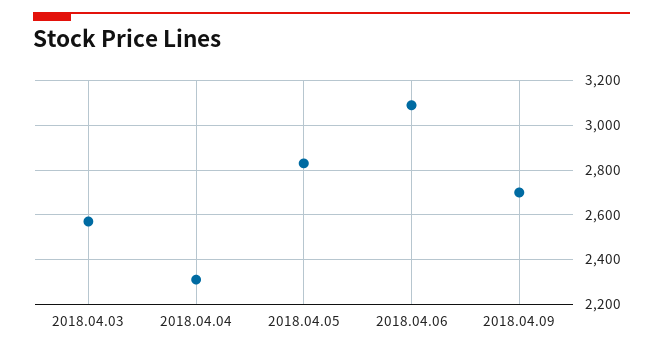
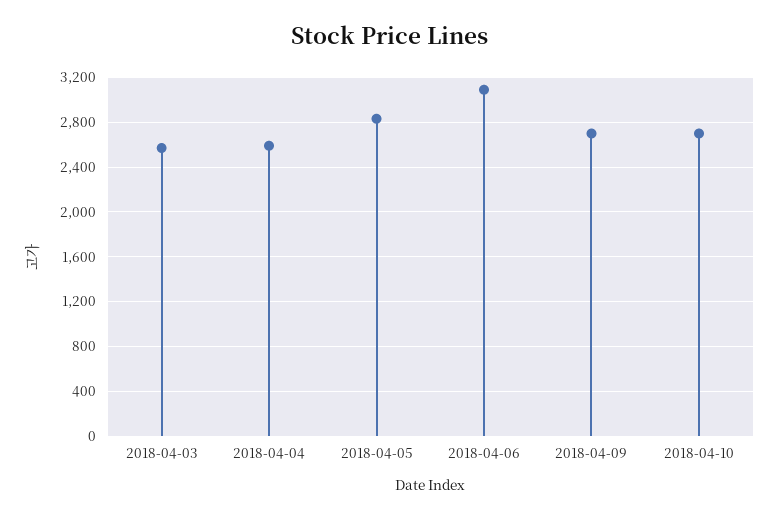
2018.04.04: 2300 -> 2600
2018-04-10: none -> 2700

